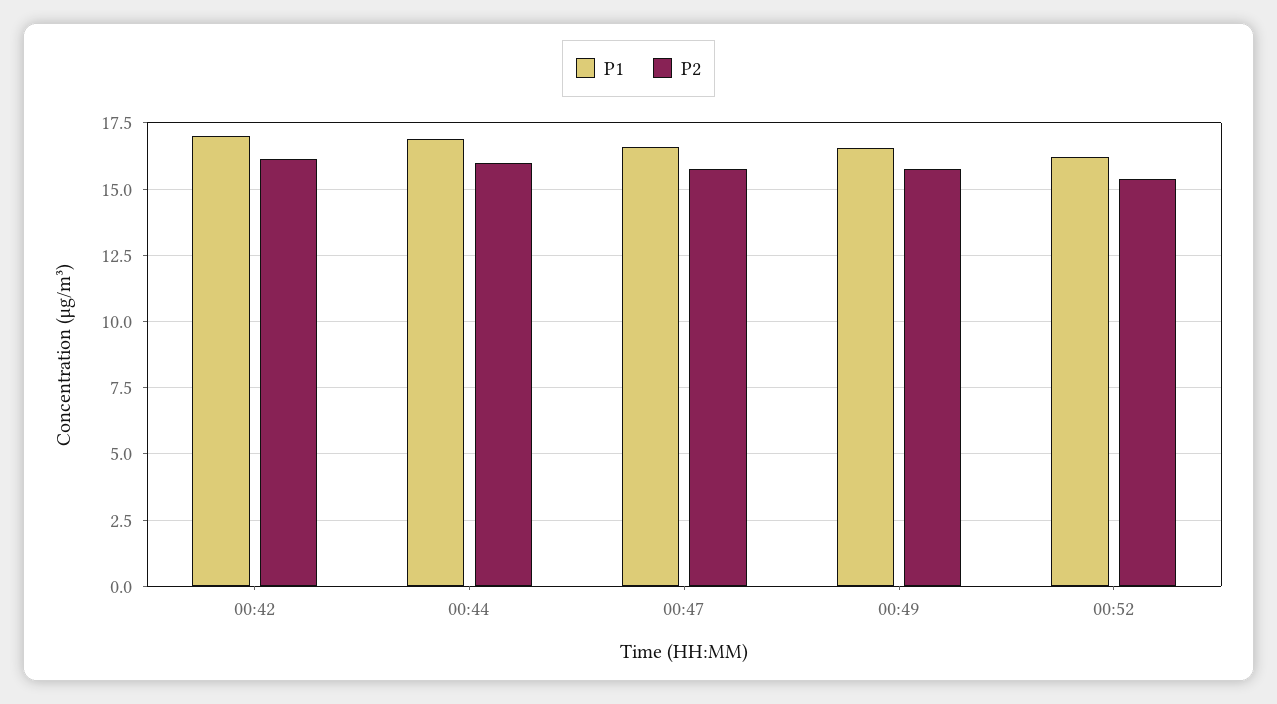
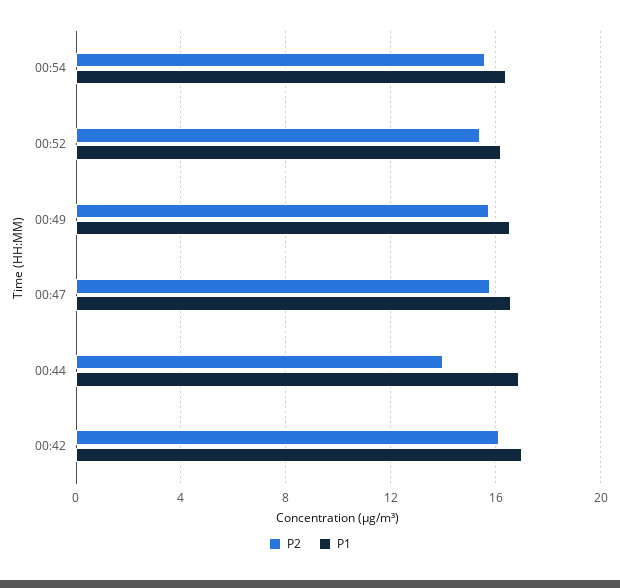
P2, 00:44: 16 -> 14
P2, 00:54: none -> 15.5
P1, 00:54: none -> 16.5

